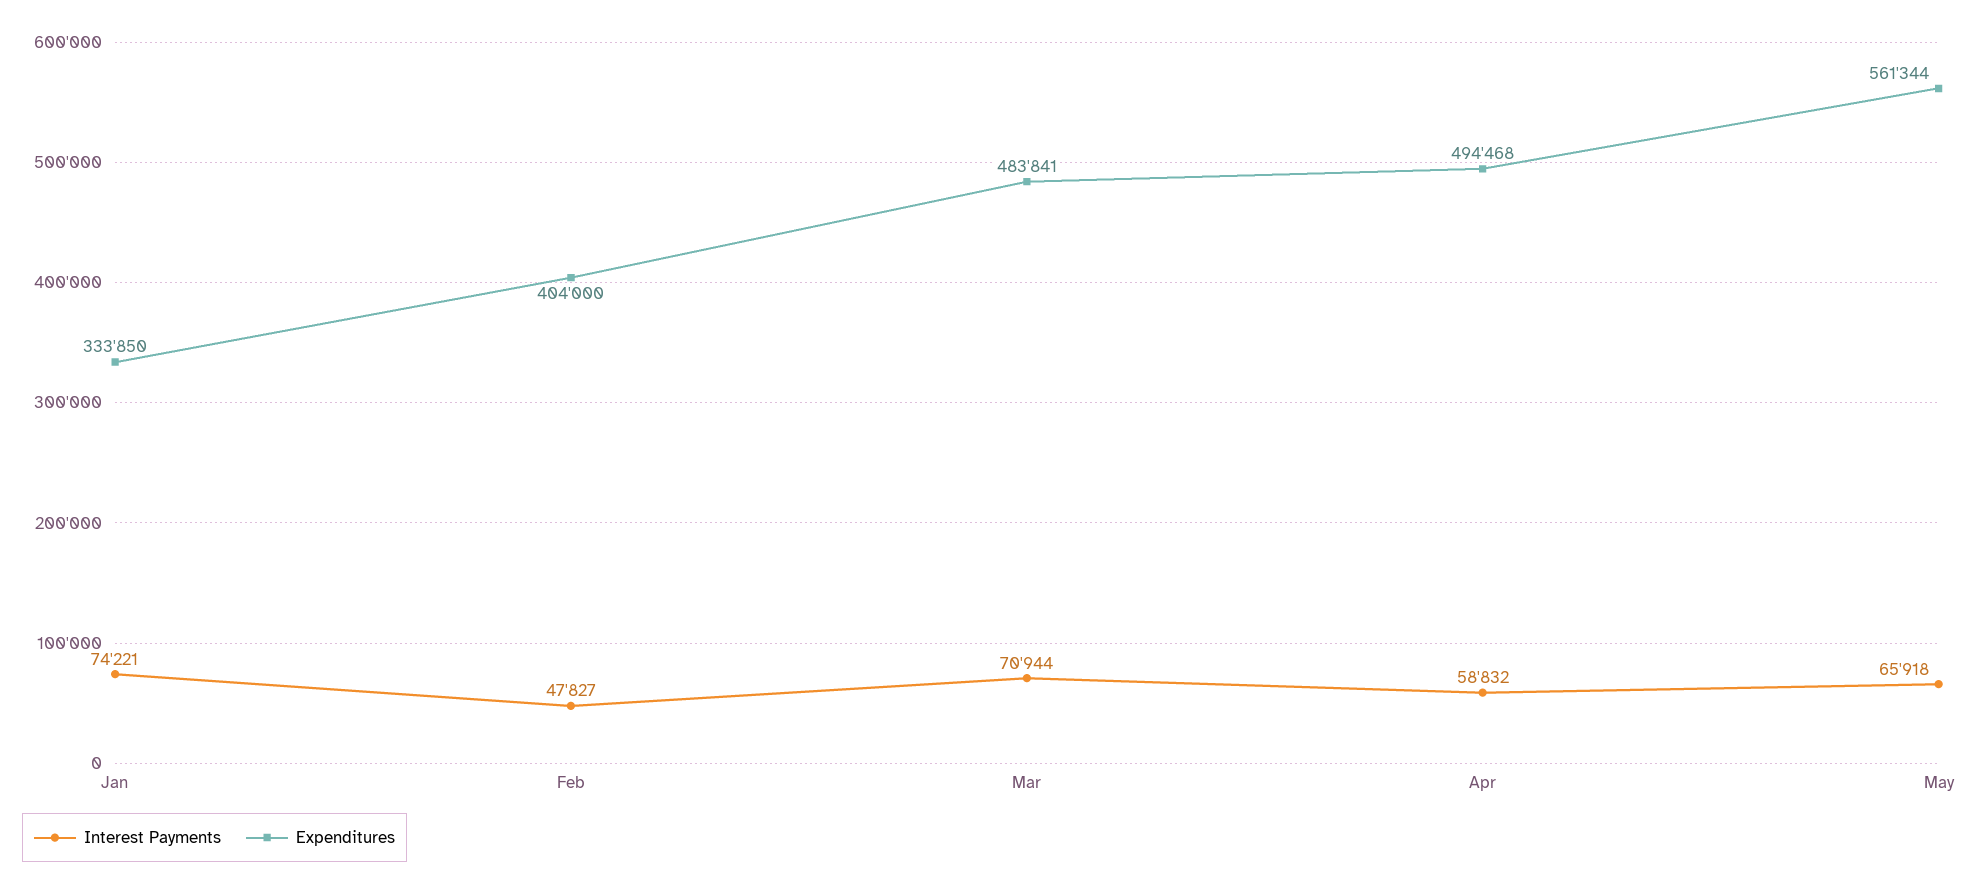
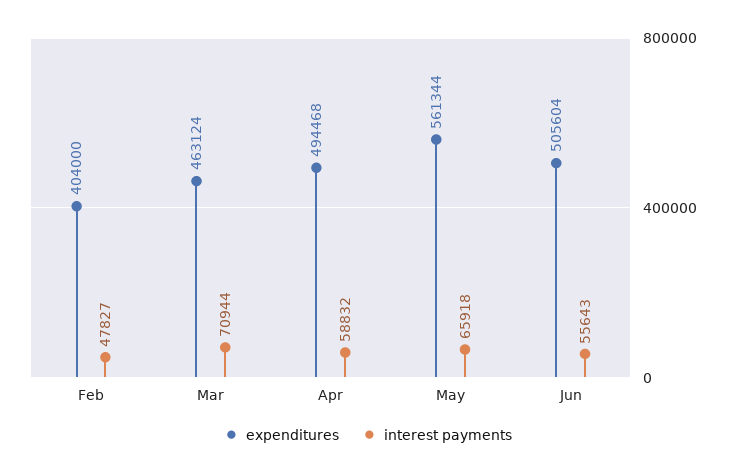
Interest Payments, Jan: 74221 -> none
Expenditures, Jan: 333850 -> none
Expenditures, Mar: 483841 -> 463124
Expenditures, Jun: none -> 505604
Interest Payments, Jun: none -> 55643

